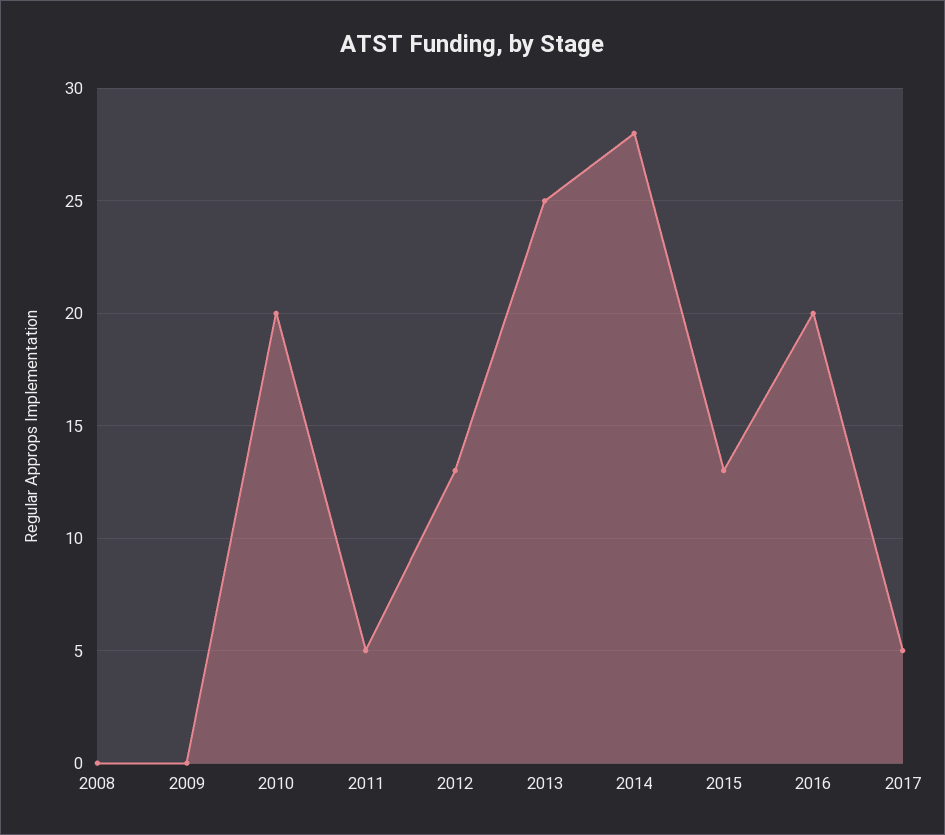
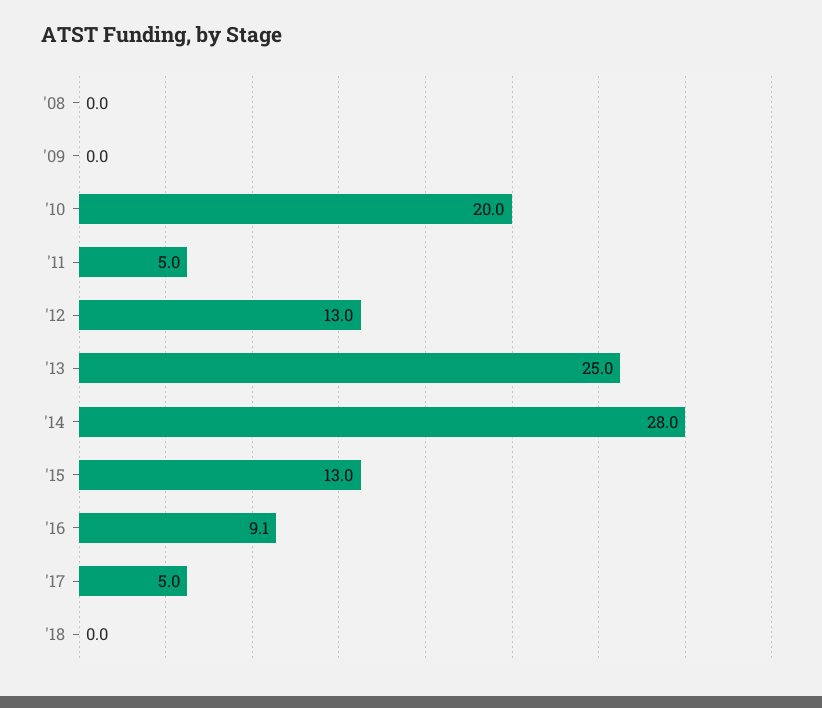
2016: 20 -> 9.1
'18: none -> 0

